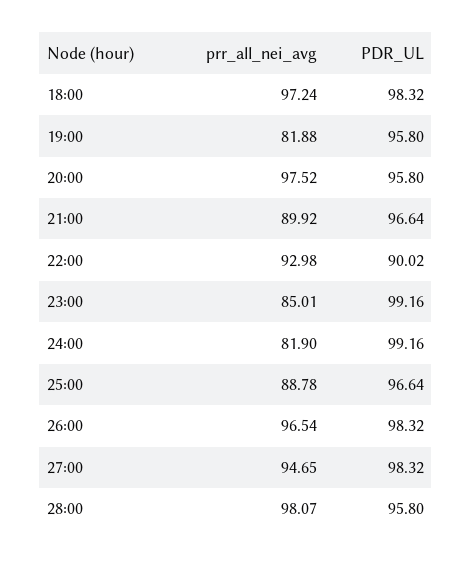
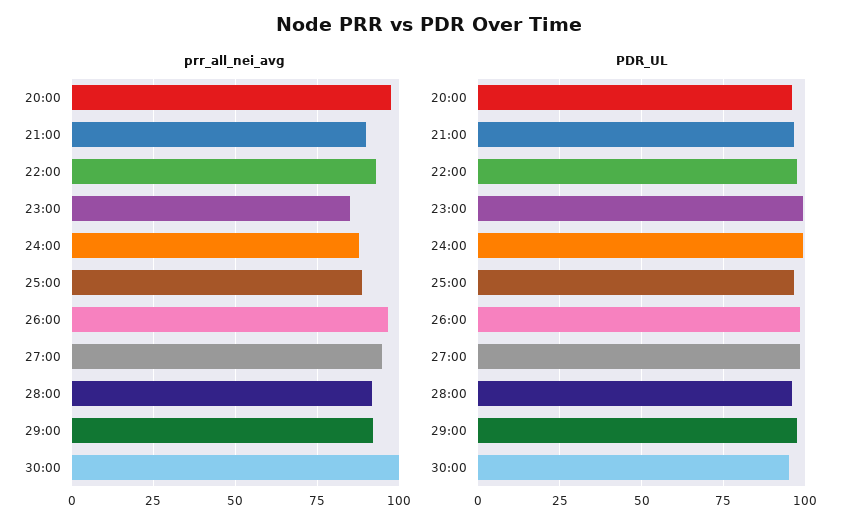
prr_all_nei_avg, 18:00: 97.24 -> none
PDR_UL, 18:00: 98.32 -> none
prr_all_nei_avg, 19:00: 81.88 -> none
PDR_UL, 19:00: 95.8 -> none
PDR_UL, 22:00: 90.02 -> 97.5
prr_all_nei_avg, 24:00: 81.9 -> 87.5
prr_all_nei_avg, 28:00: 98.07 -> 92.5
prr_all_nei_avg, 29:00: none -> 92.5
prr_all_nei_avg, 30:00: none -> 100
PDR_UL, 29:00: none -> 97.5
PDR_UL, 30:00: none -> 95

